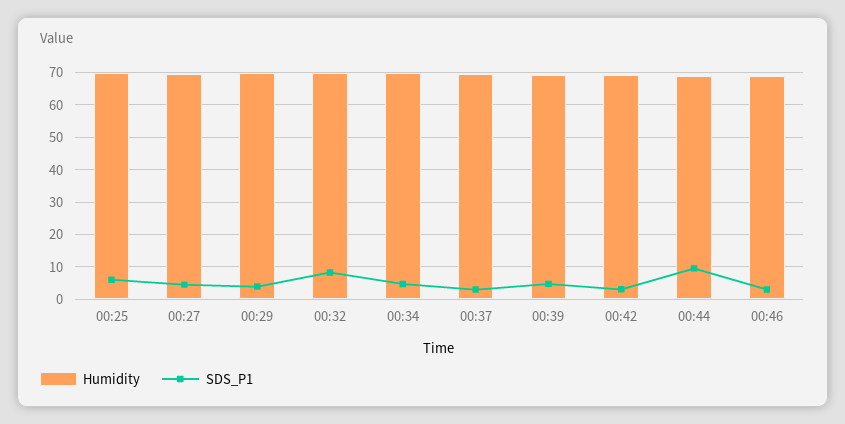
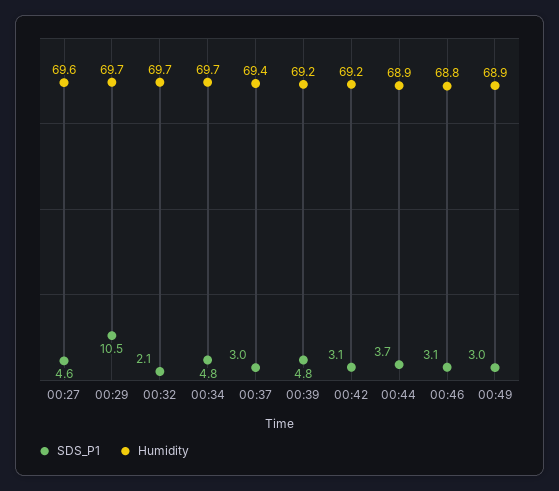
Humidity, 00:25: 70 -> none
SDS_P1, 00:25: 6 -> none
SDS_P1, 00:29: 4 -> 10.5
SDS_P1, 00:32: 8 -> 2.1
SDS_P1, 00:44: 10 -> 3.7
SDS_P1, 00:49: none -> 3
Humidity, 00:49: none -> 68.9

